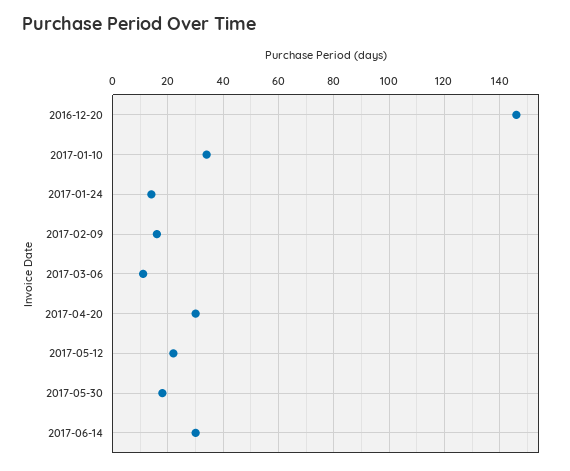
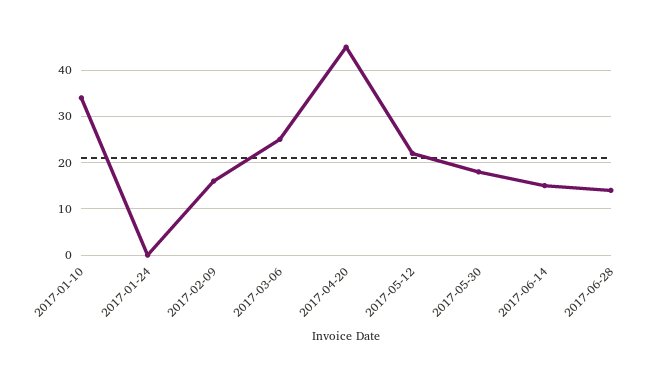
2016-12-20: 145 -> none
2017-01-24: 15 -> 0
2017-03-06: 10 -> 25
2017-04-20: 30 -> 45
2017-06-14: 30 -> 15
2017-06-28: none -> 15

